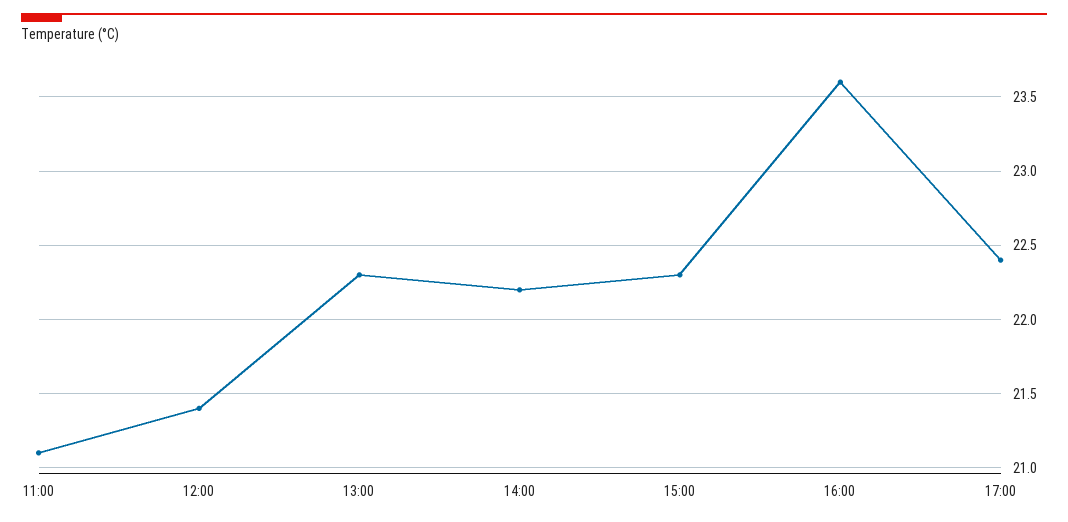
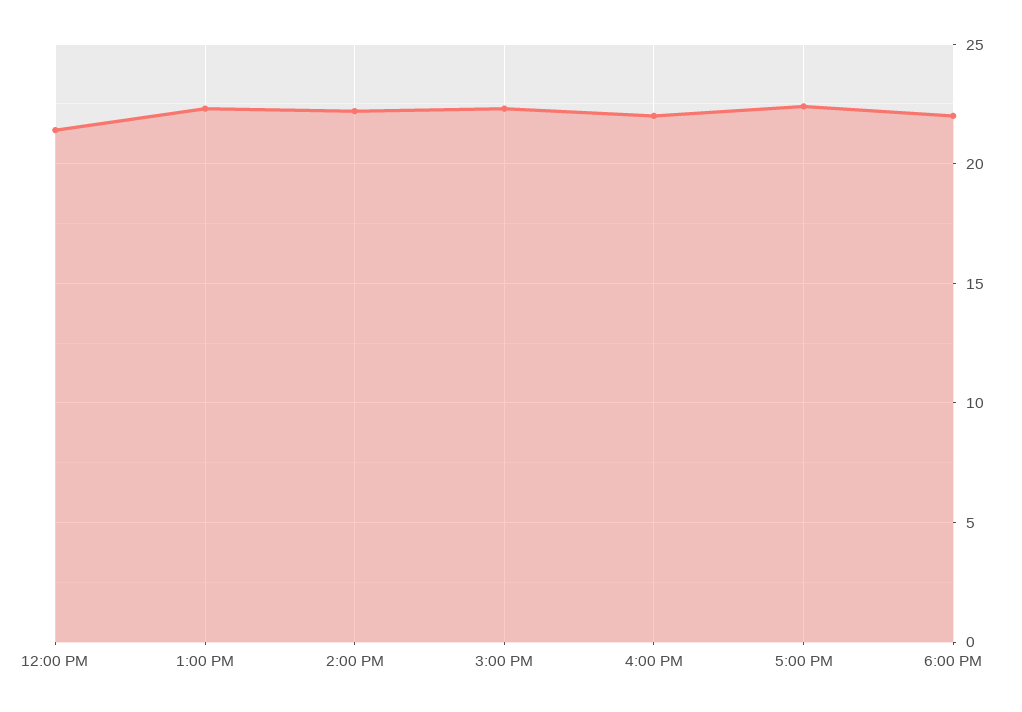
11:00: 21.1 -> none
16:00: 23.6 -> 22
6:00 PM: none -> 22

